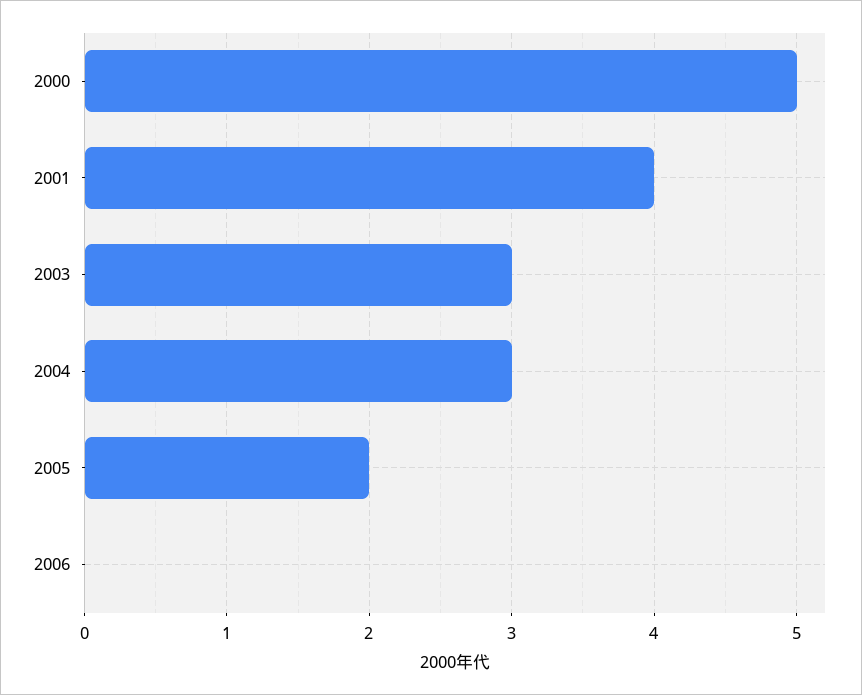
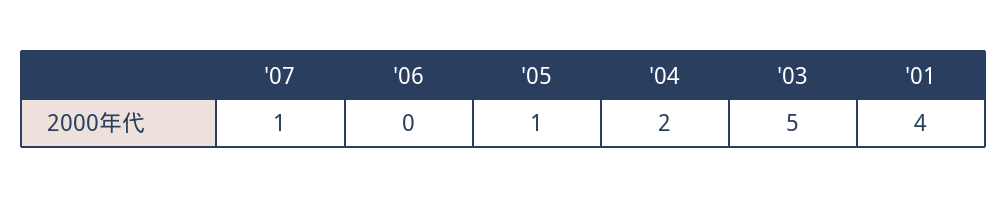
2000: 5 -> none
2003: 3 -> 5
2004: 3 -> 2
2005: 2 -> 1
'07: none -> 1

